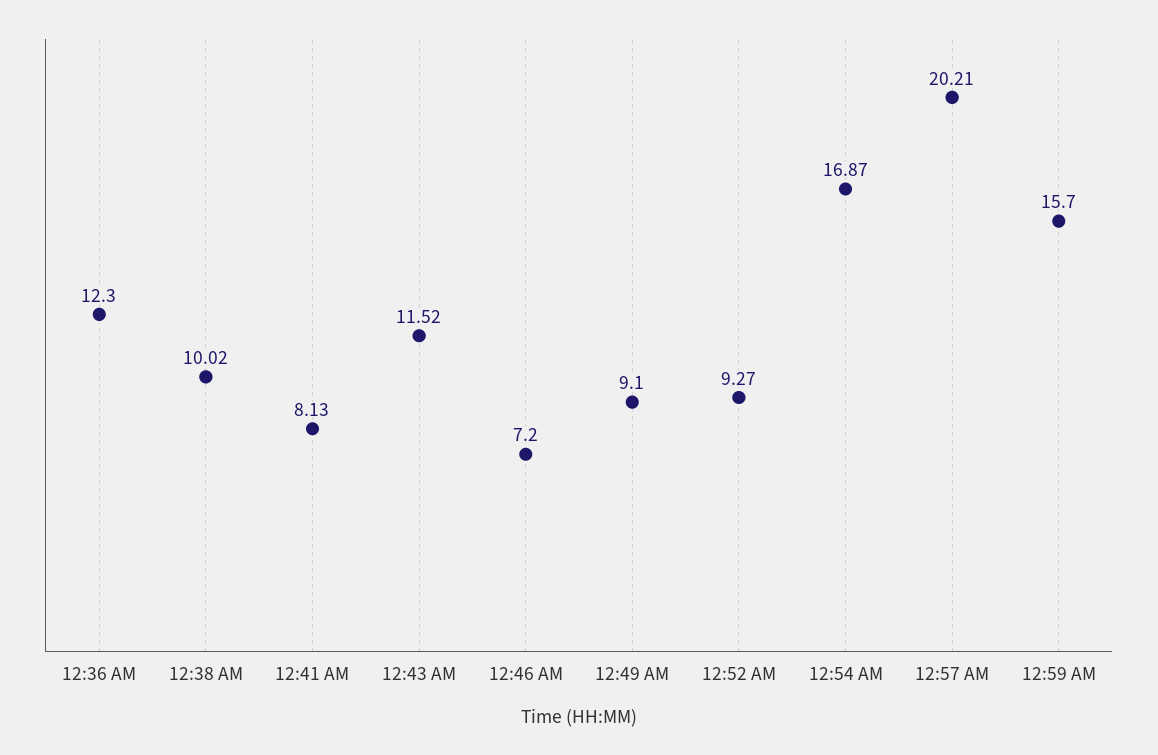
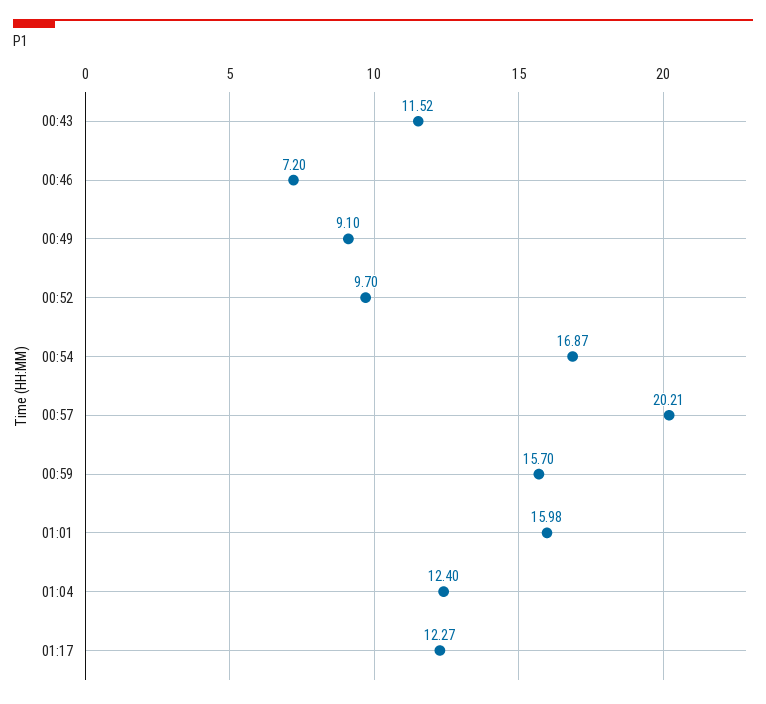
12:36 AM: 12.3 -> none
12:38 AM: 10.02 -> none
12:41 AM: 8.13 -> none
12:52 AM: 9.27 -> 9.7
01:01: none -> 15.98
01:04: none -> 12.4
01:17: none -> 12.27

